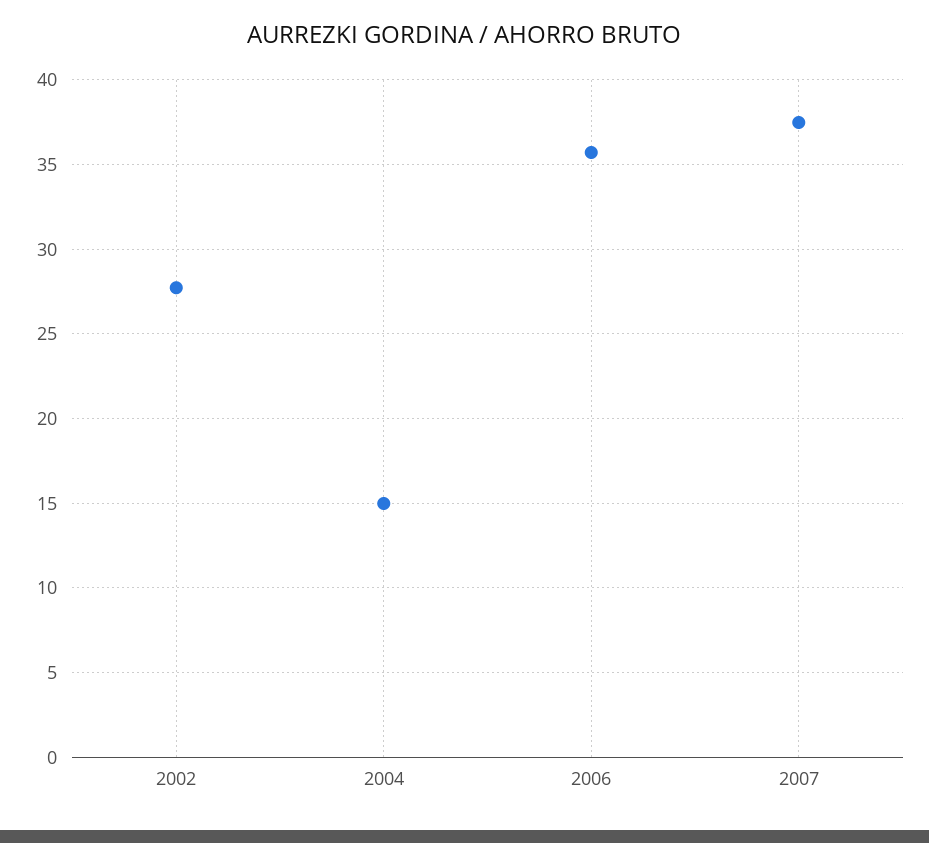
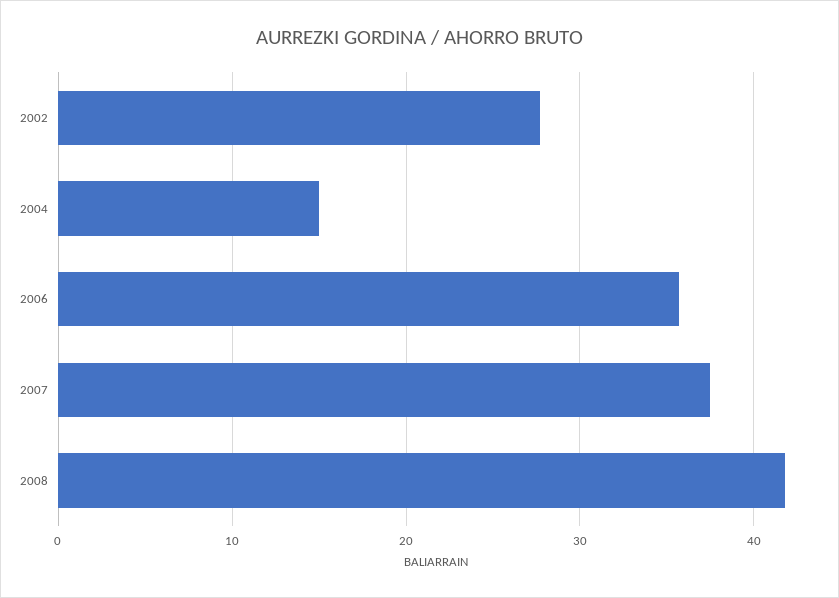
2008: none -> 42

